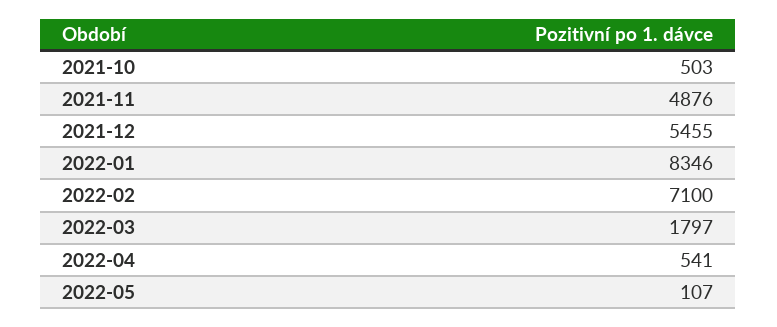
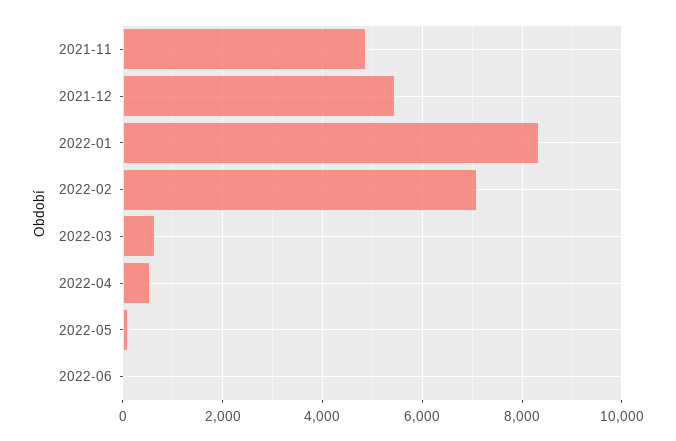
2021-10: 503 -> none
2022-03: 1797 -> 600
2022-06: none -> 0

